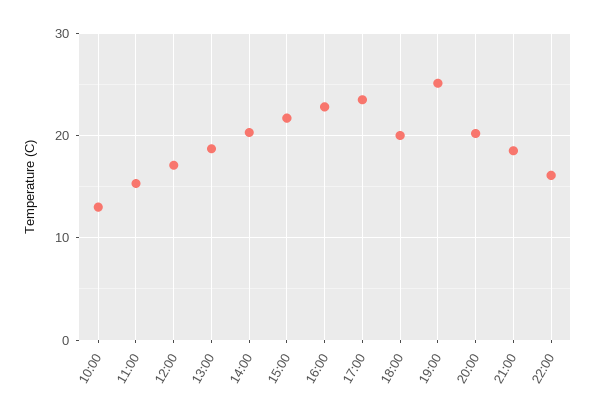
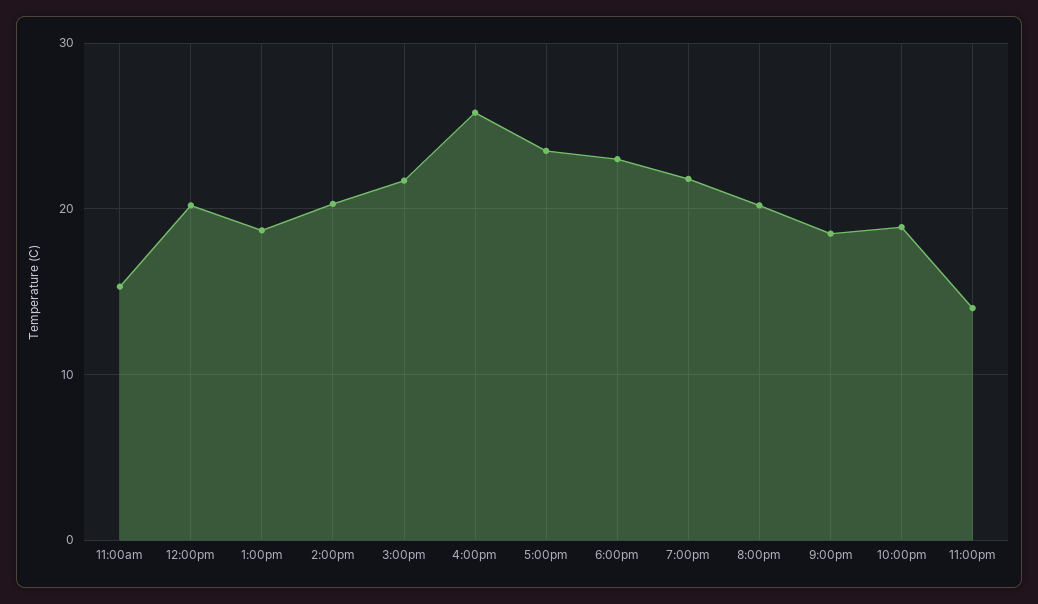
10:00: 13 -> none
12:00: 17 -> 20
16:00: 23 -> 26
18:00: 20 -> 23
19:00: 25 -> 22
22:00: 16 -> 19
11:00pm: none -> 14

